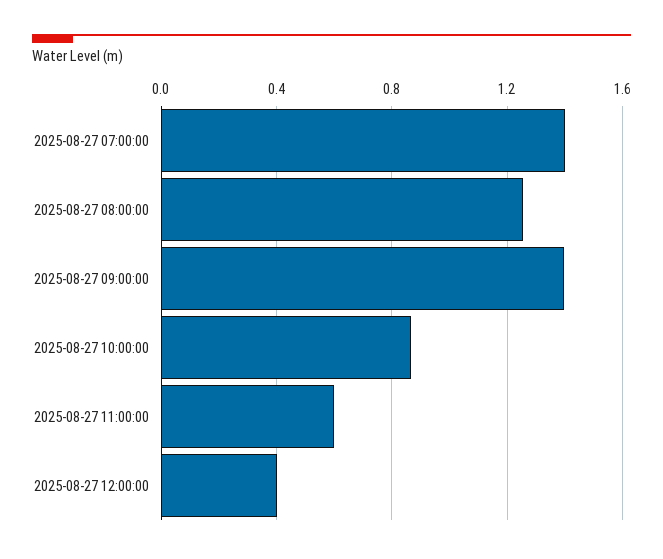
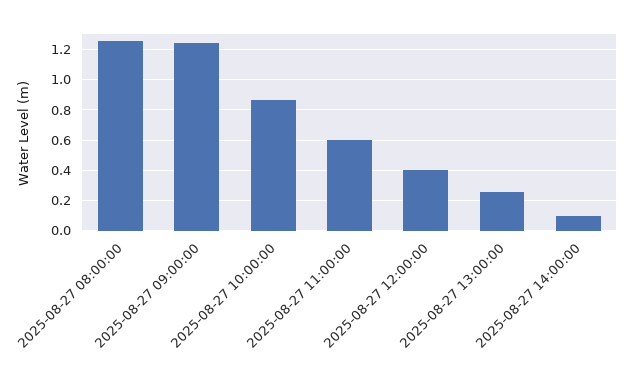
2025-08-27 07:00:00: 1.4 -> none
2025-08-27 09:00:00: 1.4 -> 1.25
2025-08-27 13:00:00: none -> 0.25
2025-08-27 14:00:00: none -> 0.1

